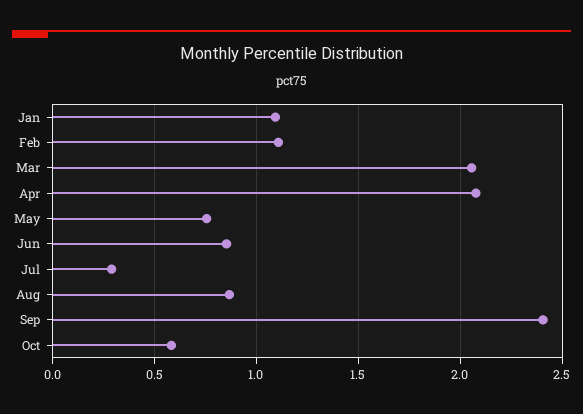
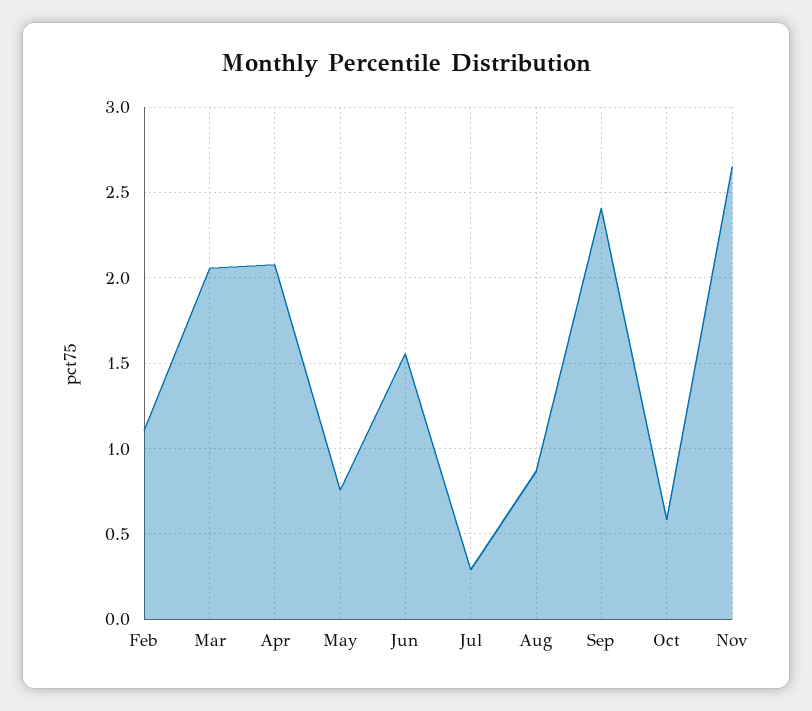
Jan: 1.1 -> none
Jun: 0.85 -> 1.55
Nov: none -> 2.65

